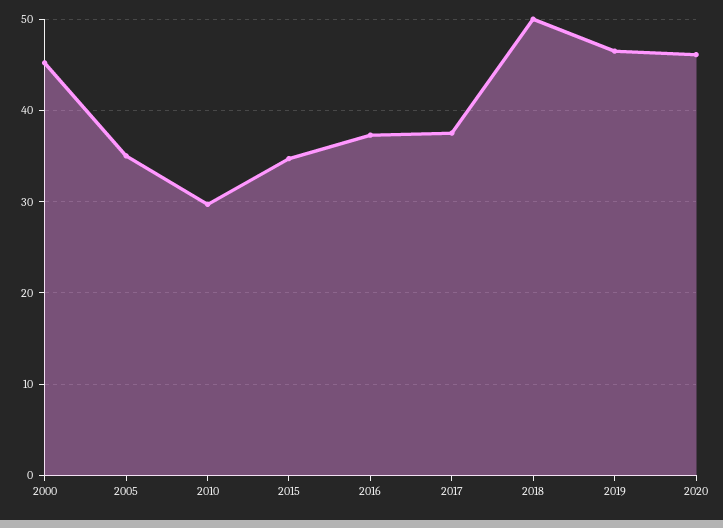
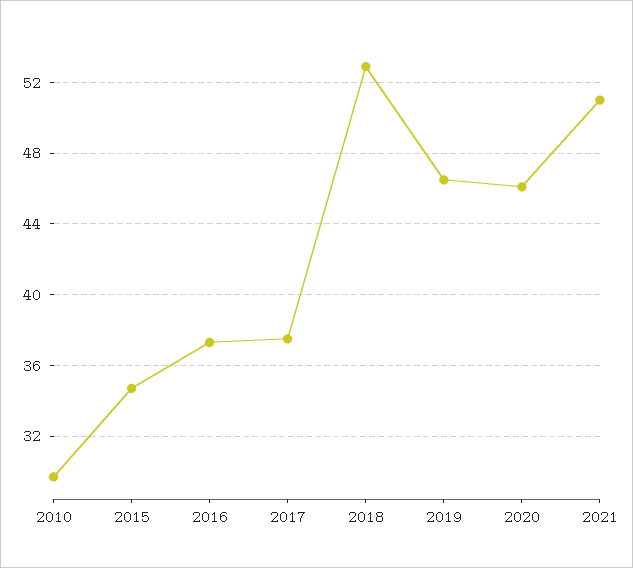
2000: 45 -> none
2005: 35 -> none
2018: 50 -> 53
2021: none -> 51

